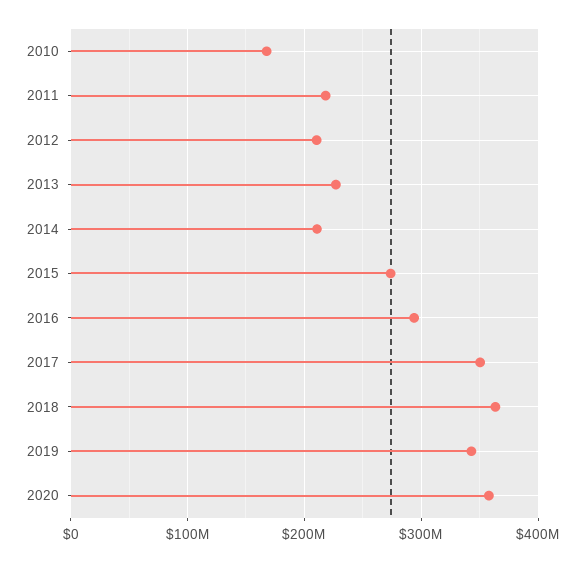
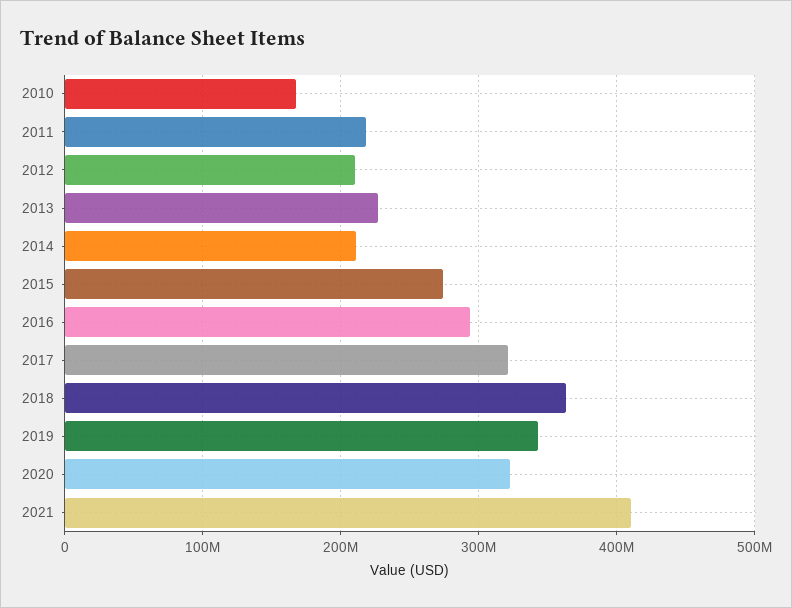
2017: 350000000 -> 320000000
2020: 360000000 -> 320000000
2021: none -> 410000000

